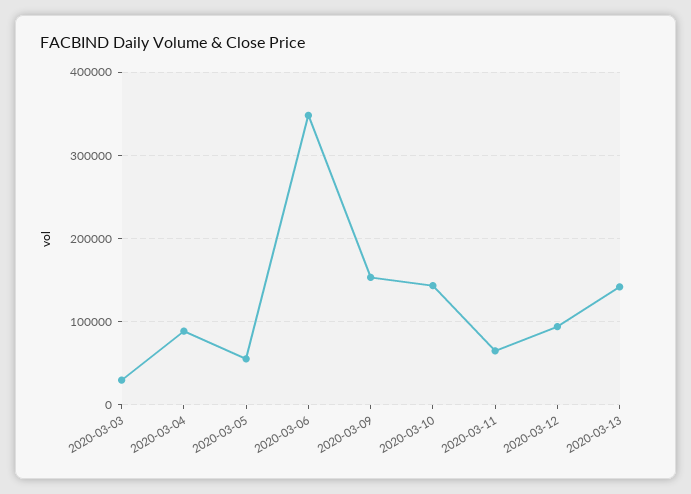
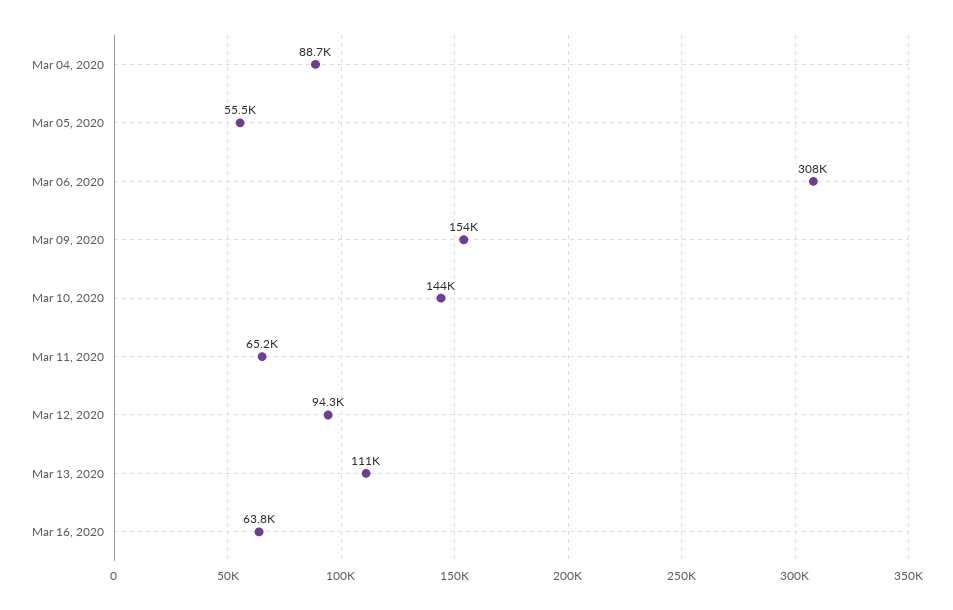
2020-03-03: 30000 -> none
2020-03-06: 350000 -> 308000
2020-03-13: 140000 -> 111000
Mar 16, 2020: none -> 63800

